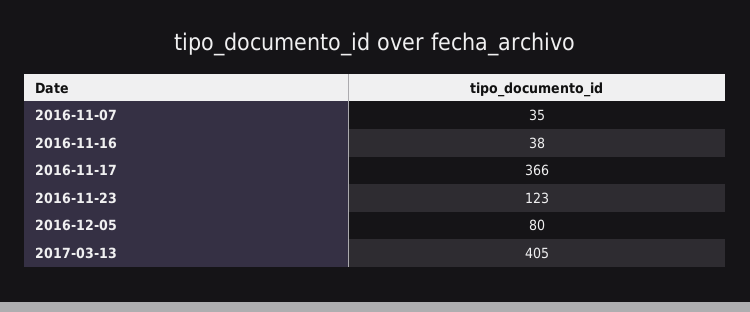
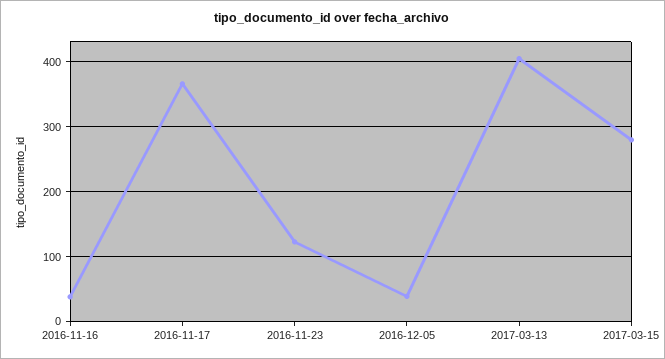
2016-11-07: 35 -> none
2016-12-05: 80 -> 40
2017-03-15: none -> 280

